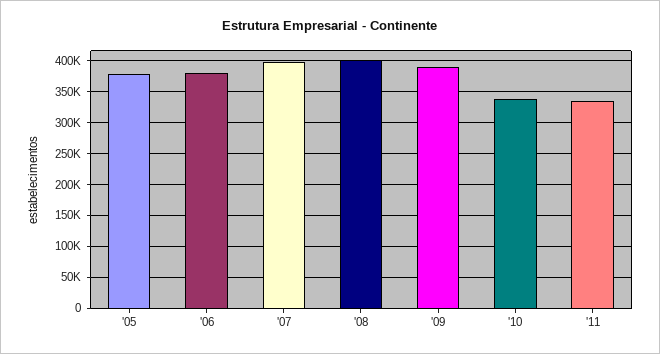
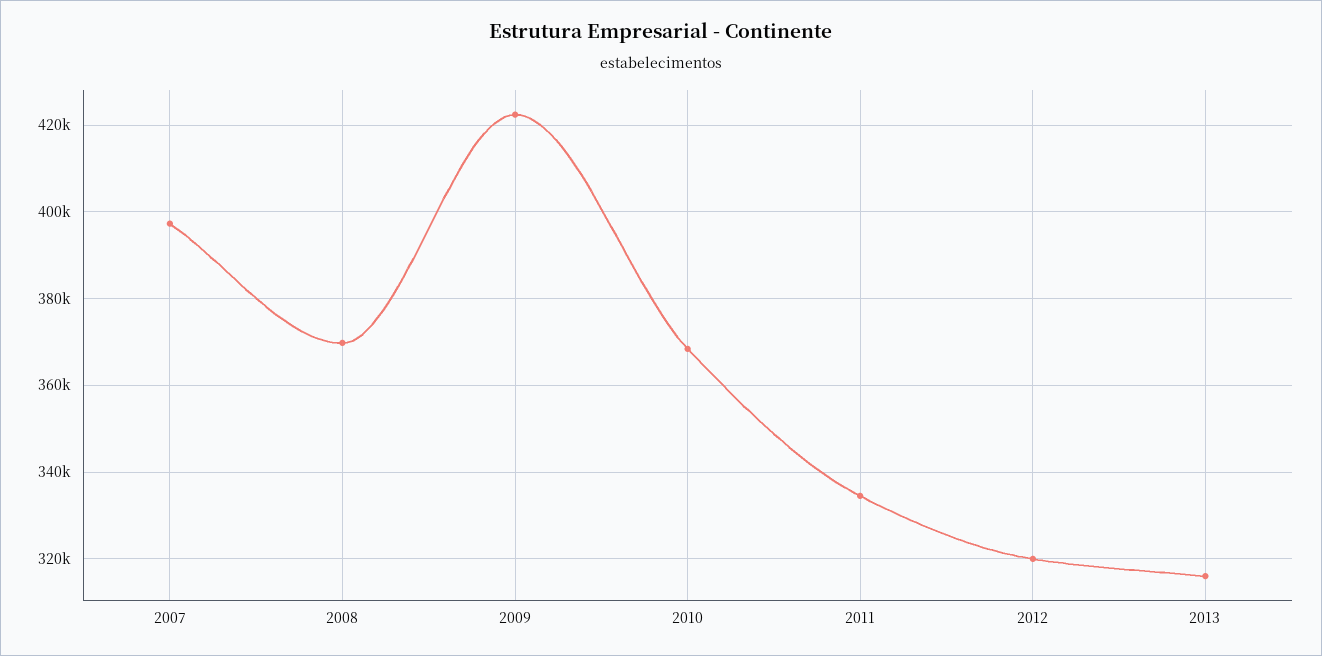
'05: 380000 -> none
'06: 380000 -> none
'08: 400000 -> 370000
'09: 390000 -> 422000
'10: 340000 -> 368000
2012: none -> 320000
2013: none -> 316000

